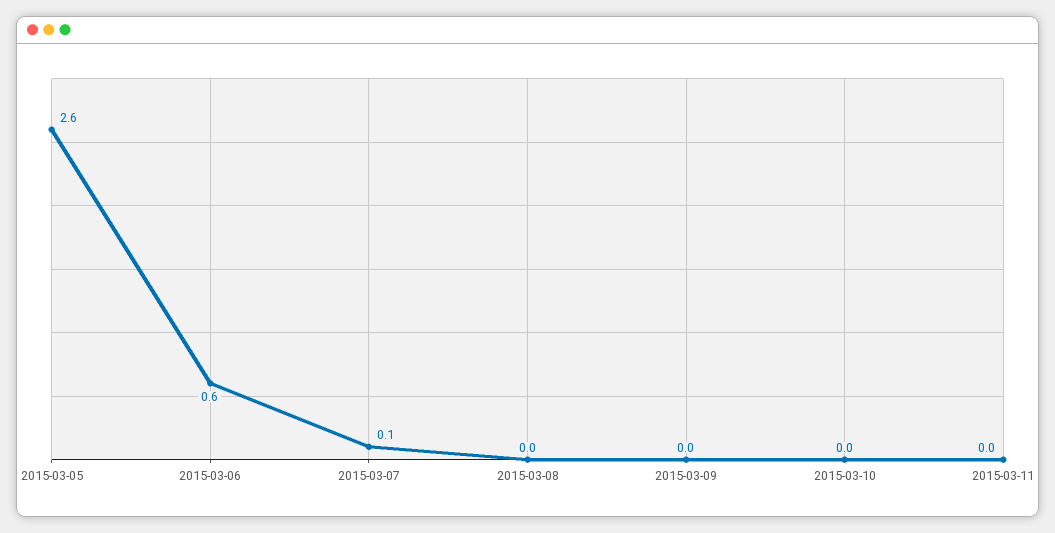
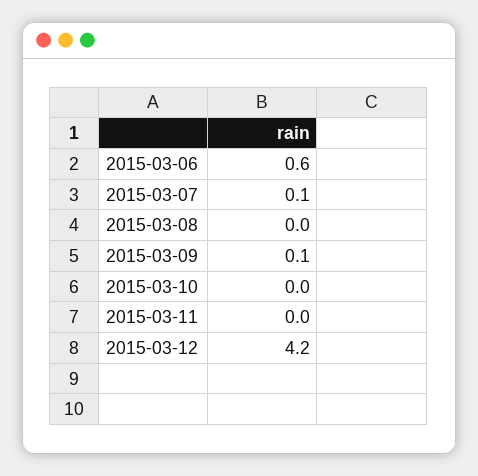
2015-03-05: 2.6 -> none
2015-03-09: 0 -> 0.1
2015-03-12: none -> 4.2

